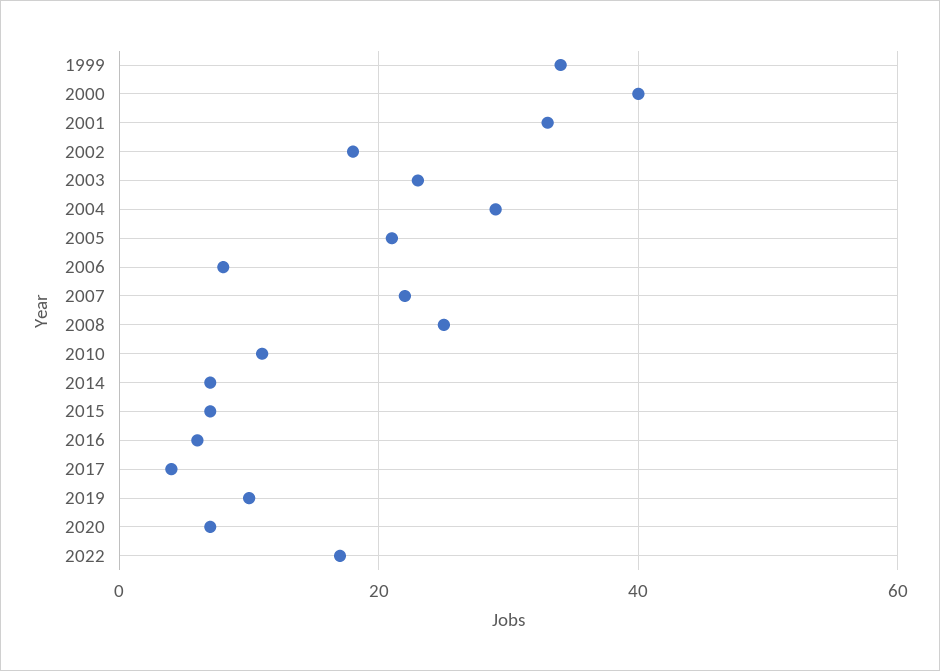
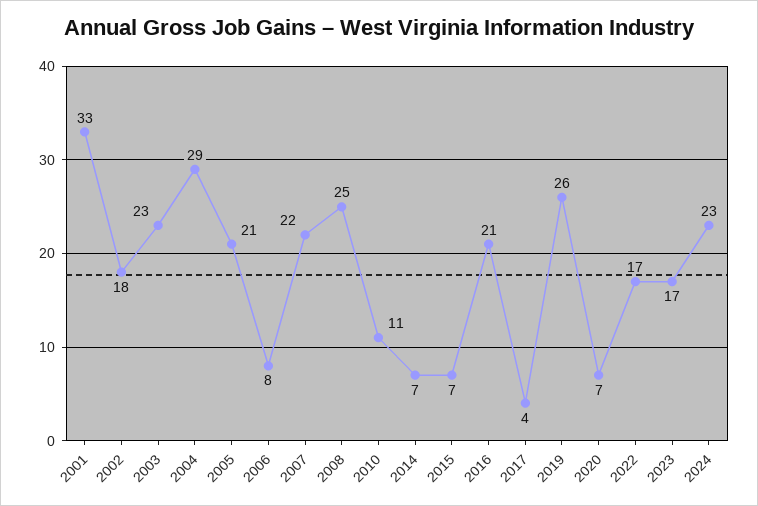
1999: 35 -> none
2000: 40 -> none
2016: 5 -> 21
2019: 10 -> 26
2023: none -> 17
2024: none -> 23

